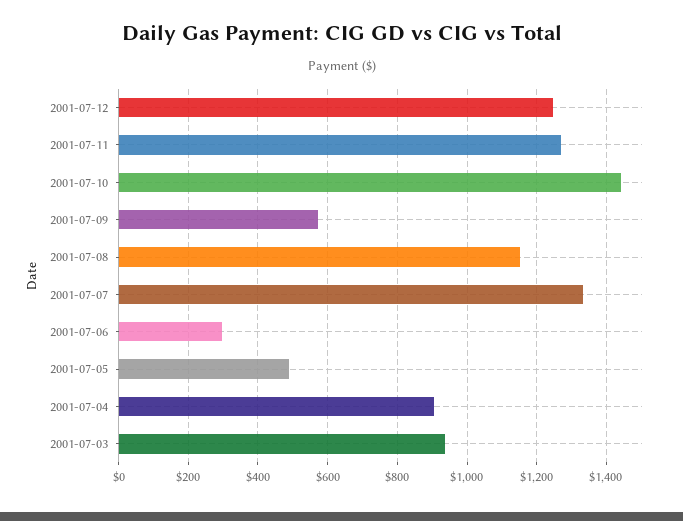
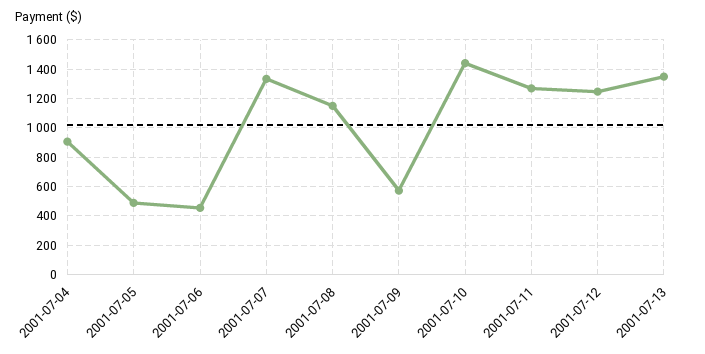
2001-07-06: 300 -> 450
2001-07-03: 940 -> none
2001-07-13: none -> 1350

